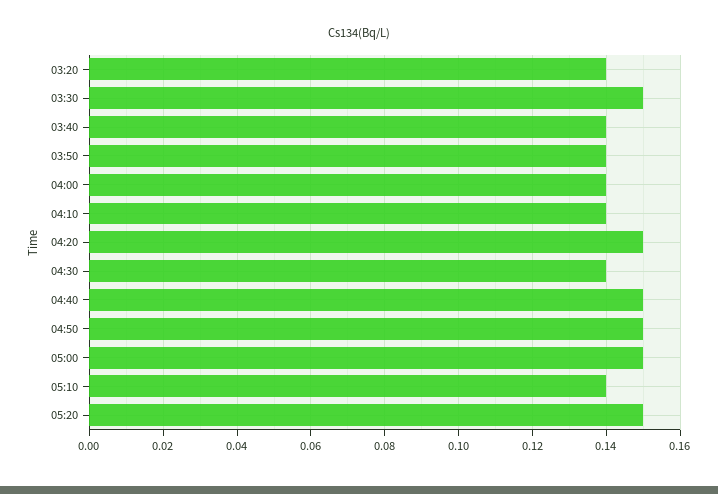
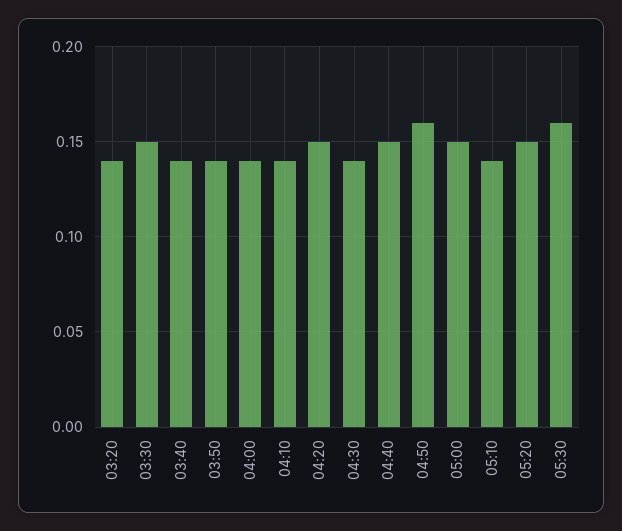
04:50: 0.15 -> 0.16
05:30: none -> 0.16

